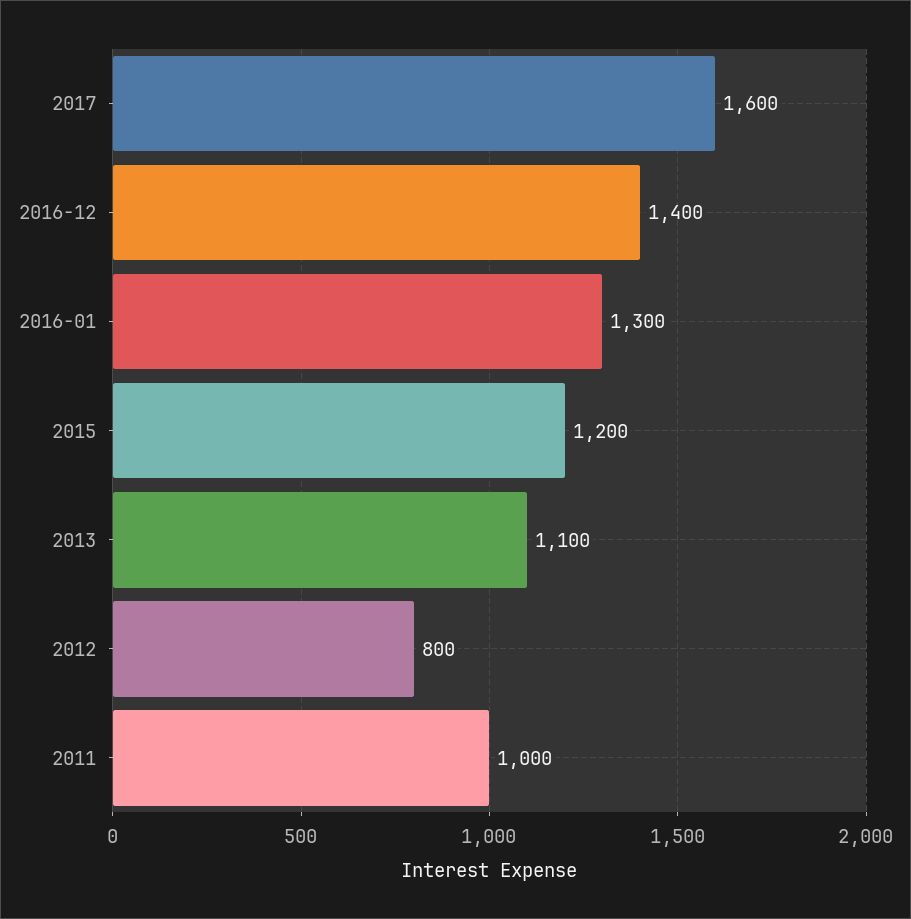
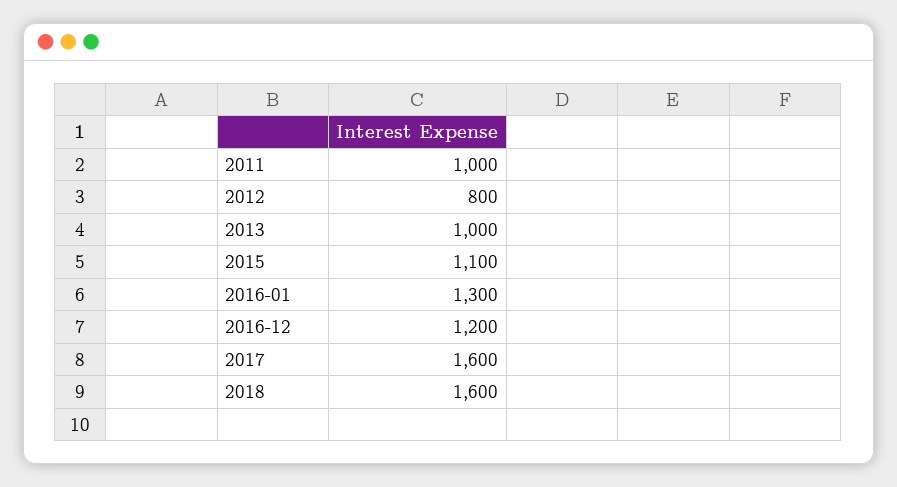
2016-12: 1400 -> 1200
2015: 1200 -> 1100
2013: 1100 -> 1000
2018: none -> 1600

